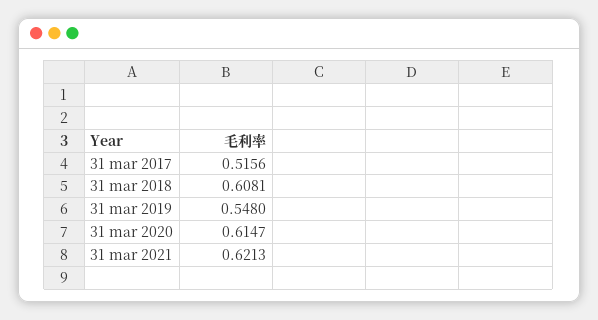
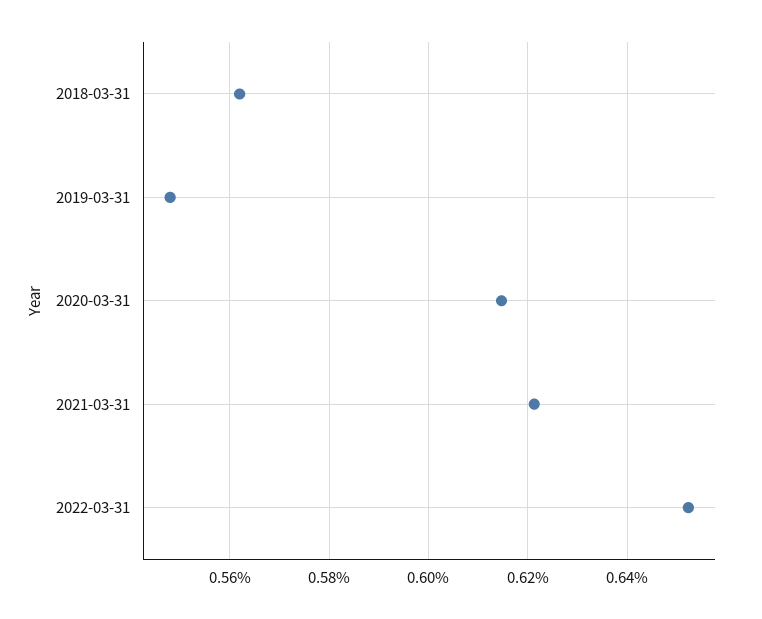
31 mar 2017: 0.5156 -> none
31 mar 2018: 0.6081 -> 0.562
2022-03-31: none -> 0.652

